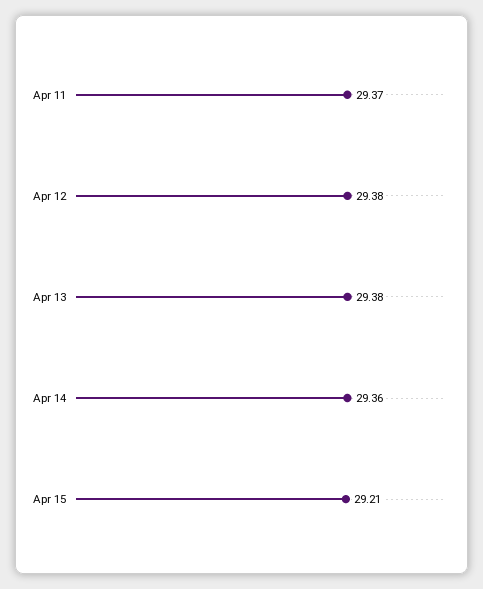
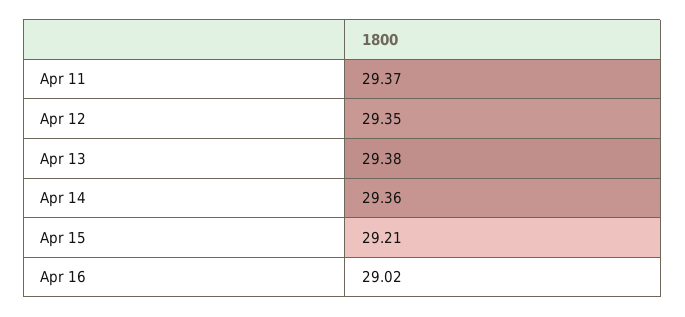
Apr 12: 29.38 -> 29.35
Apr 16: none -> 29.02

